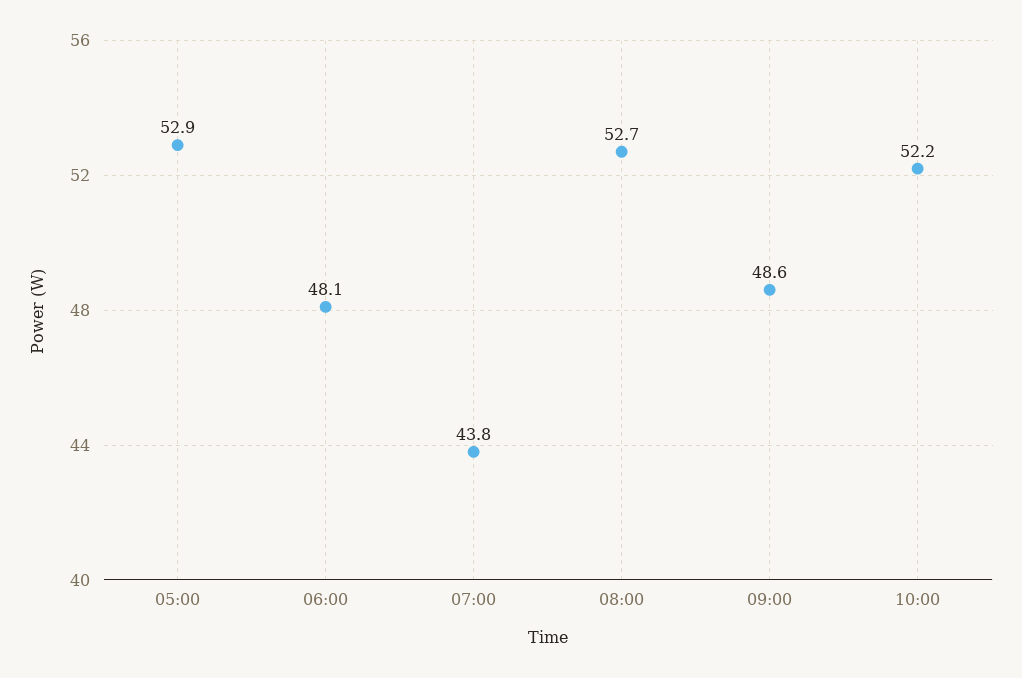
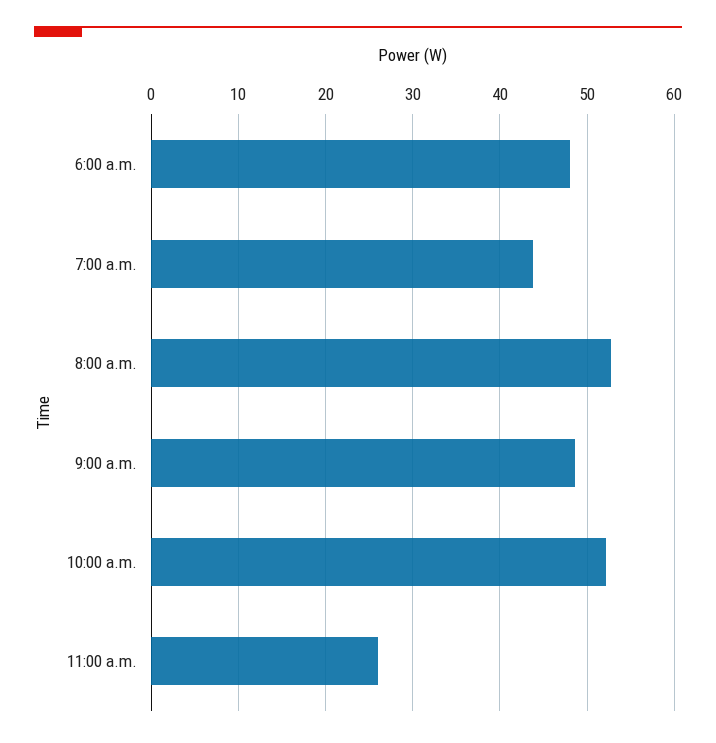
05:00: 52.9 -> none
11:00 a.m.: none -> 26

